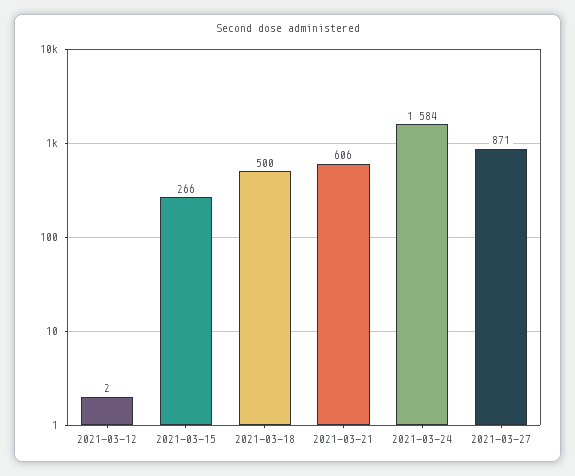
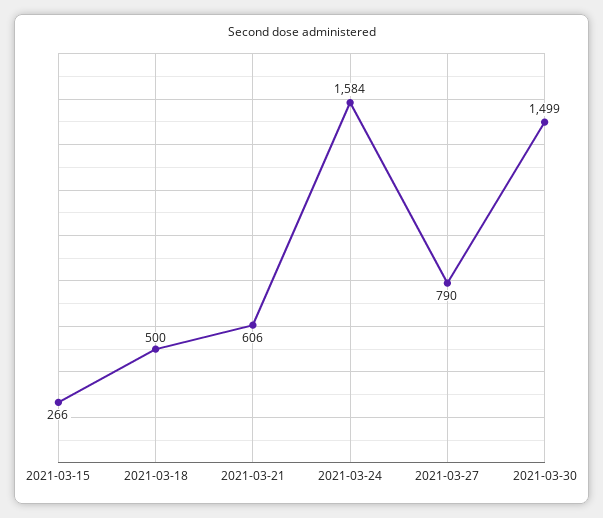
2021-03-12: 2 -> none
2021-03-27: 871 -> 790
2021-03-30: none -> 1499

